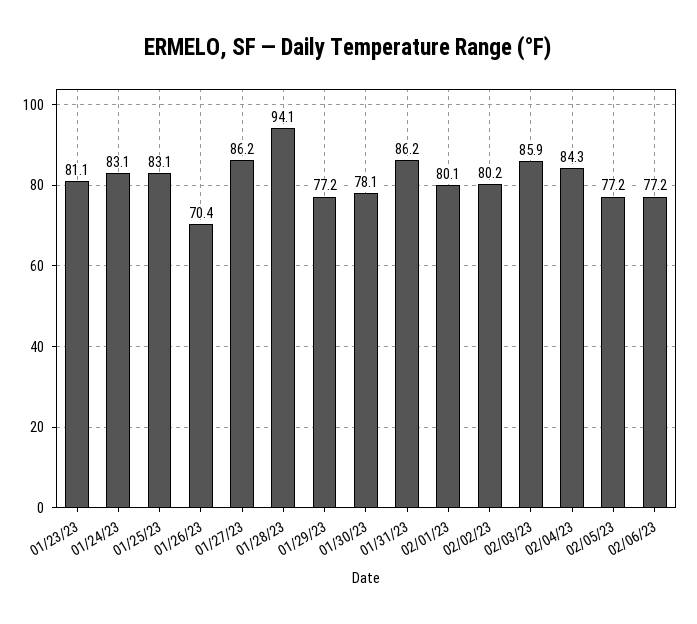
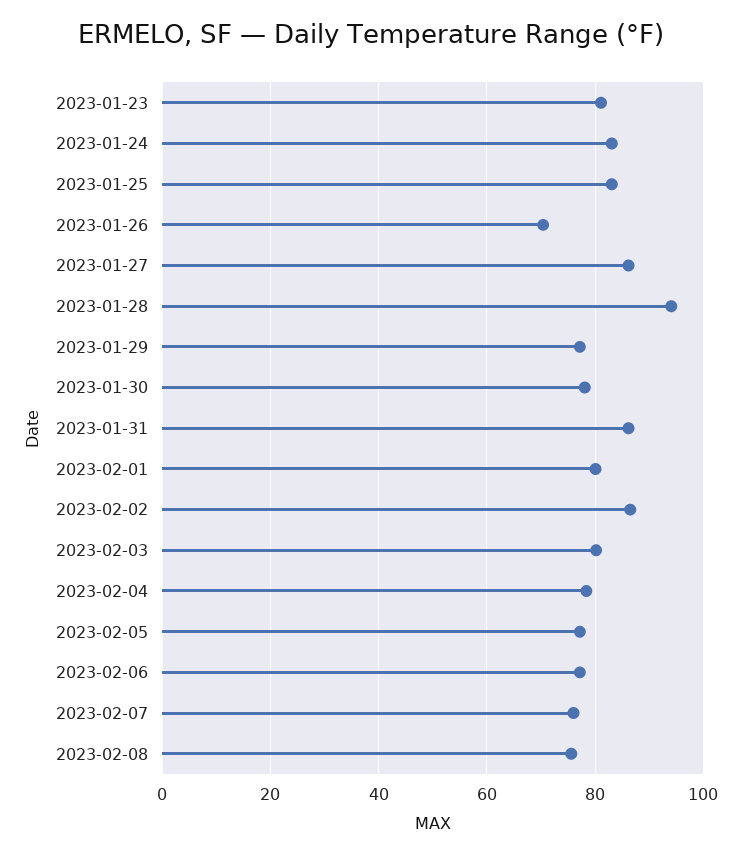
02/02/23: 80.2 -> 86
02/03/23: 85.9 -> 80
02/04/23: 84.3 -> 78
2023-02-07: none -> 76
2023-02-08: none -> 76

